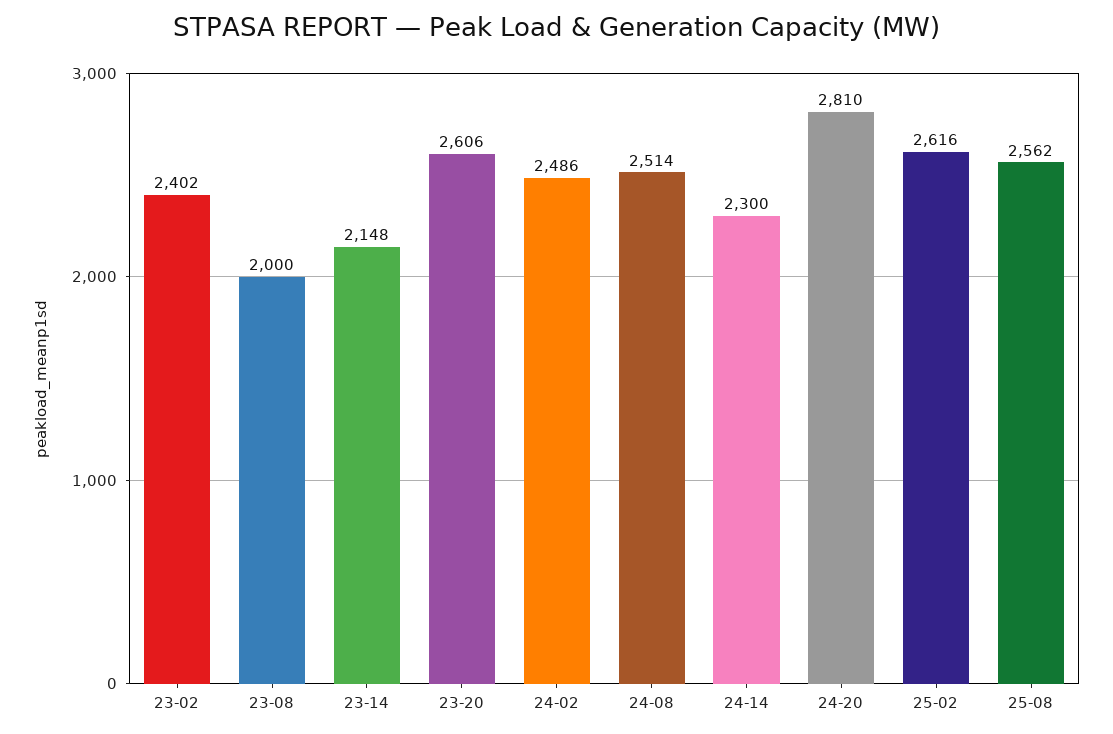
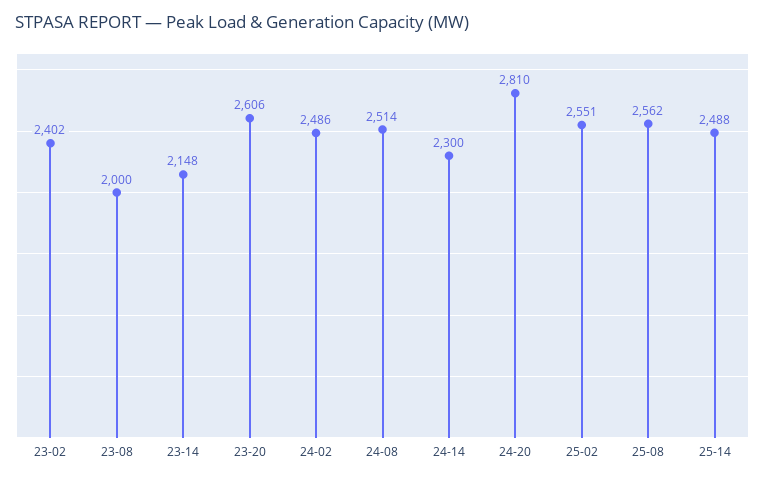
25-02: 2616 -> 2551
25-14: none -> 2488

